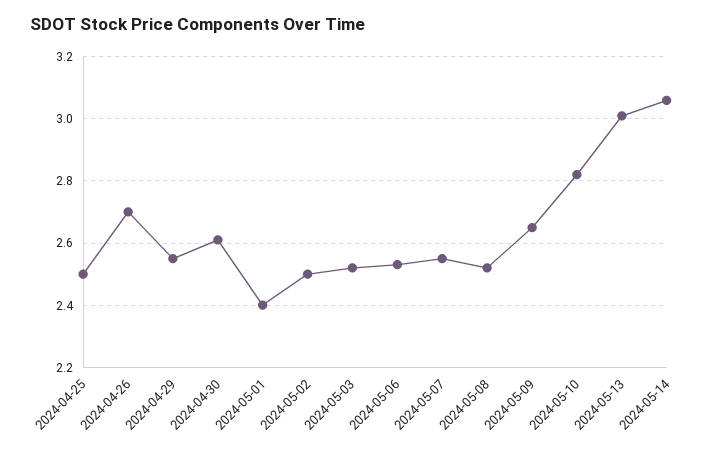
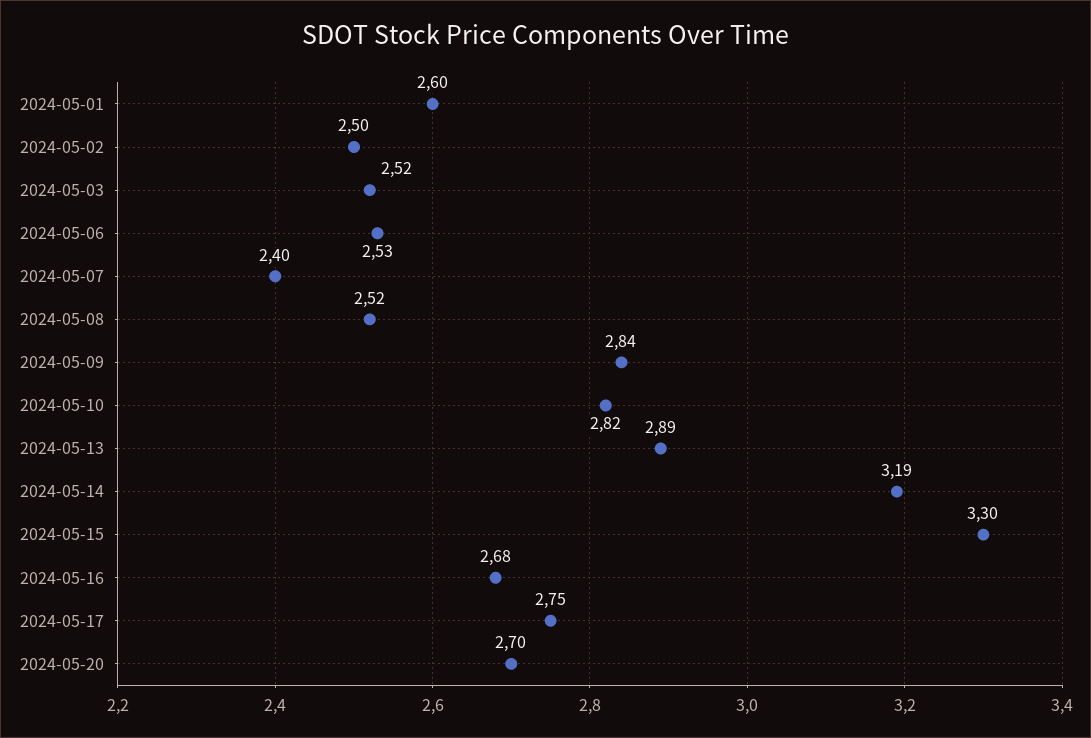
2024-04-25: 2.5 -> none
2024-04-26: 2.7 -> none
2024-04-29: 2.55 -> none
2024-04-30: 2.6 -> none
2024-05-01: 2.4 -> 2.6
2024-05-07: 2.55 -> 2.4
2024-05-09: 2.65 -> 2.84
2024-05-13: 3 -> 2.89
2024-05-14: 3.05 -> 3.19
2024-05-15: none -> 3.3
2024-05-16: none -> 2.68
2024-05-17: none -> 2.75
2024-05-20: none -> 2.7

